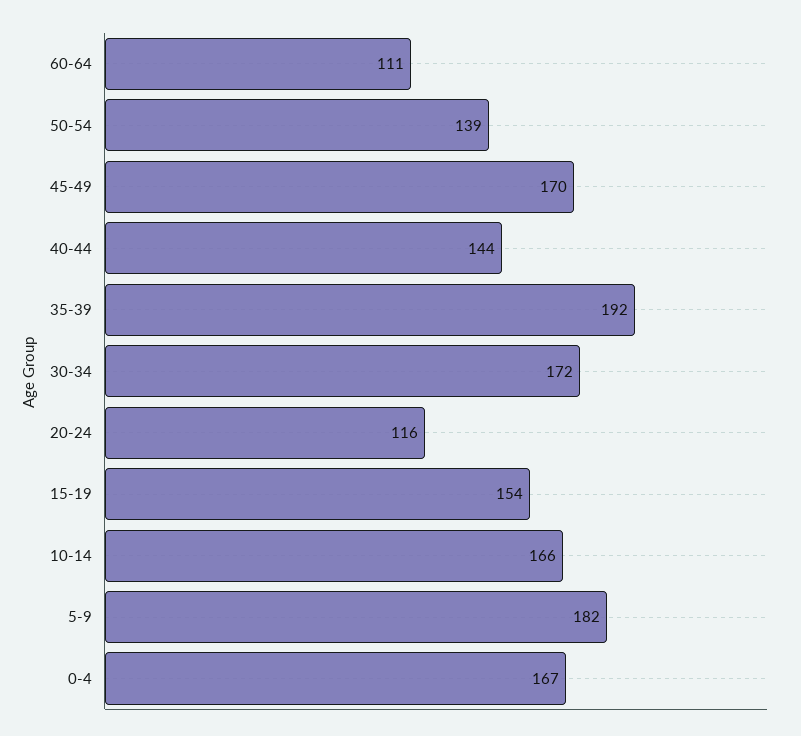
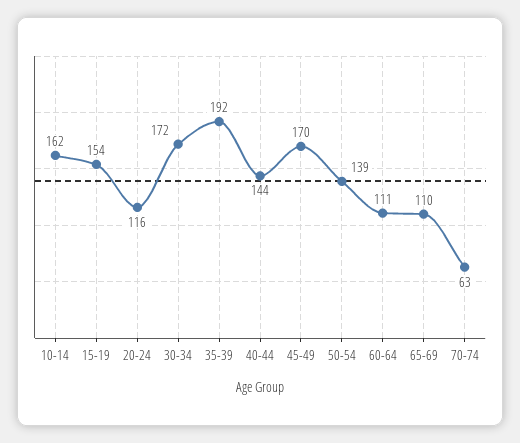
10-14: 166 -> 162
5-9: 182 -> none
0-4: 167 -> none
65-69: none -> 110
70-74: none -> 63

